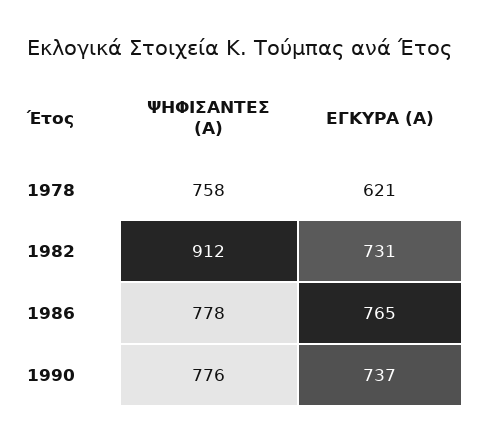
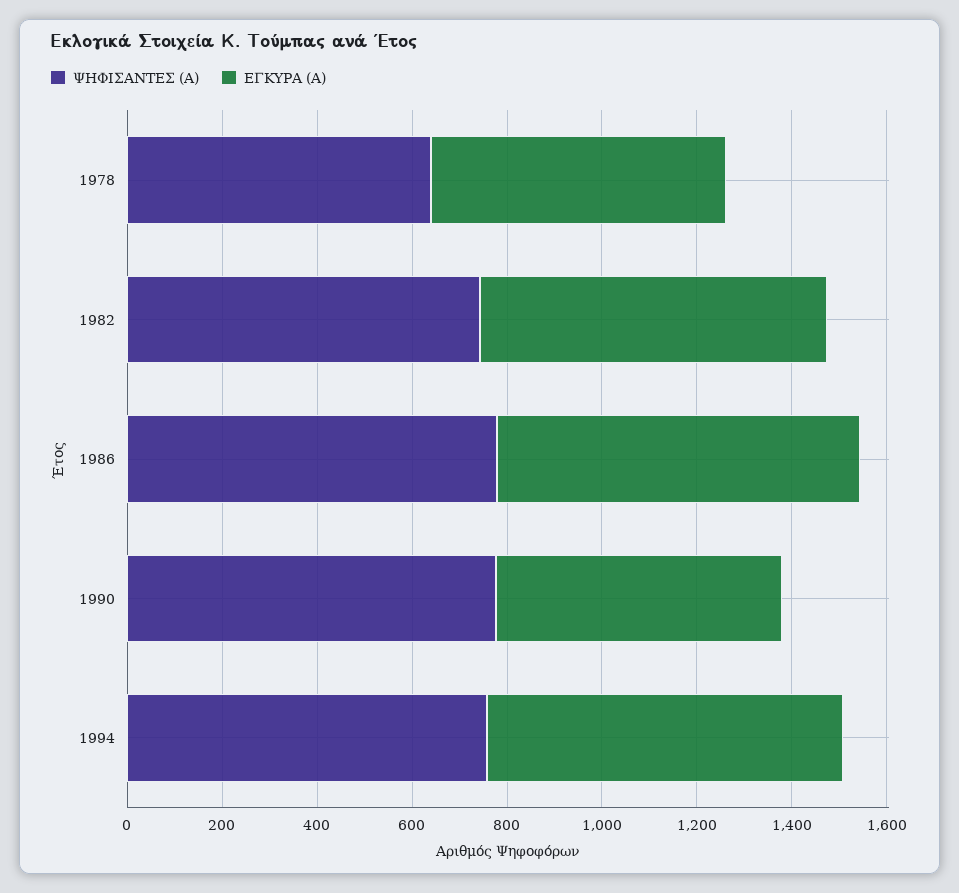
ΨΗΦΙΣΑΝΤΕΣ (Α), 1978: 758 -> 650
ΨΗΦΙΣΑΝΤΕΣ (Α), 1982: 912 -> 750
ΕΓΚΥΡΑ (Α), 1990: 737 -> 600
ΨΗΦΙΣΑΝΤΕΣ (Α), 1994: none -> 750
ΕΓΚΥΡΑ (Α), 1994: none -> 750

